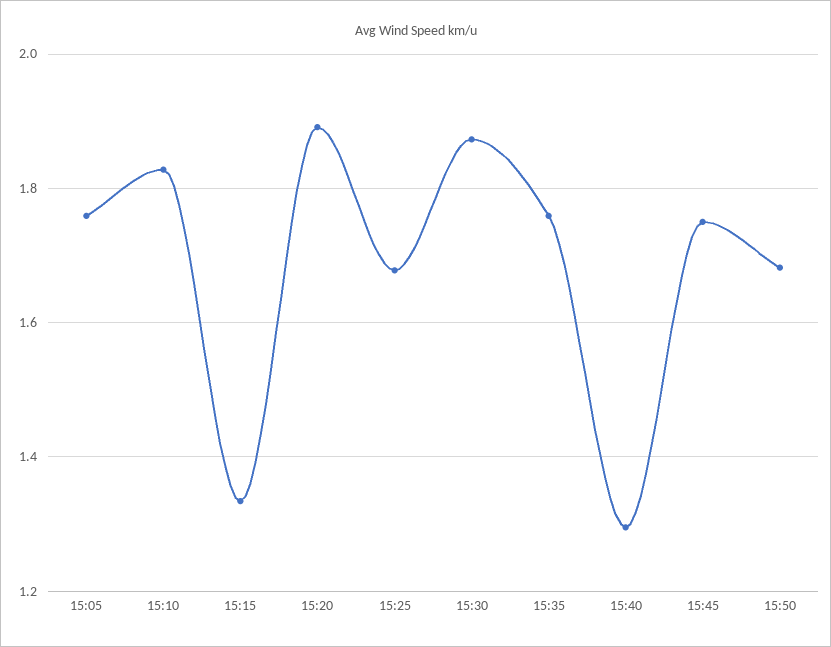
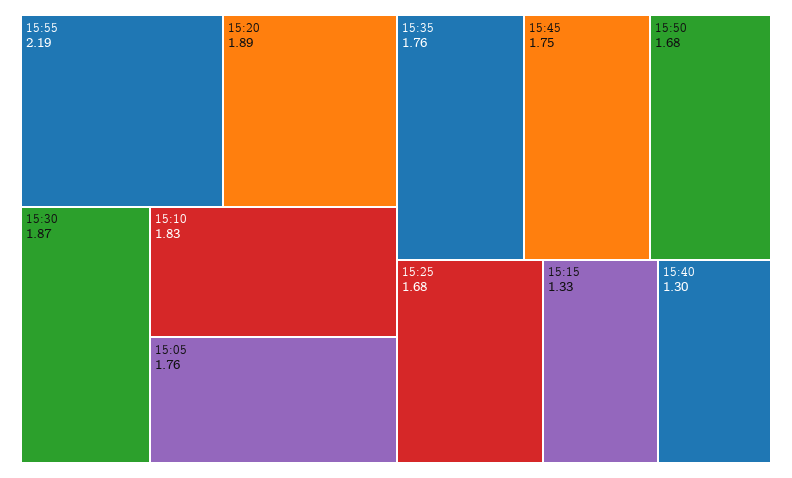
15:55: none -> 2.19

